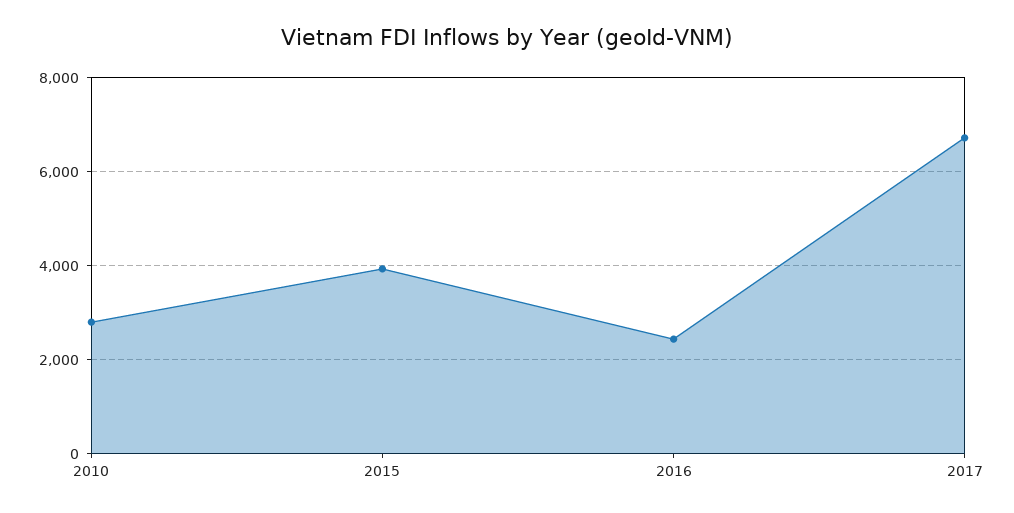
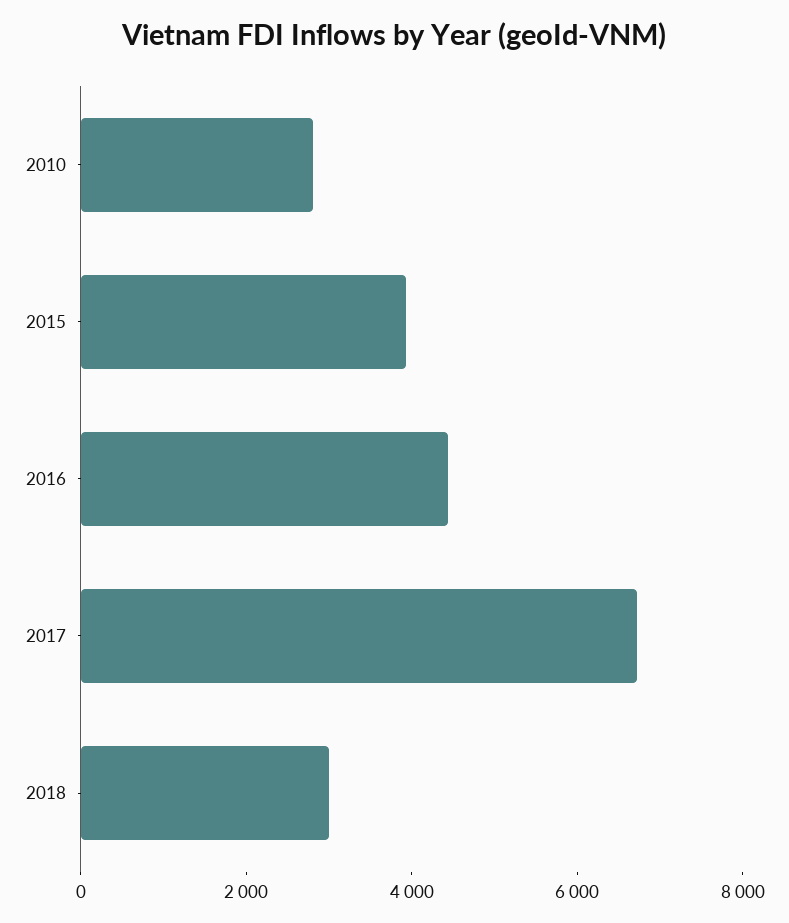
2016: 2400 -> 4500
2018: none -> 3000

